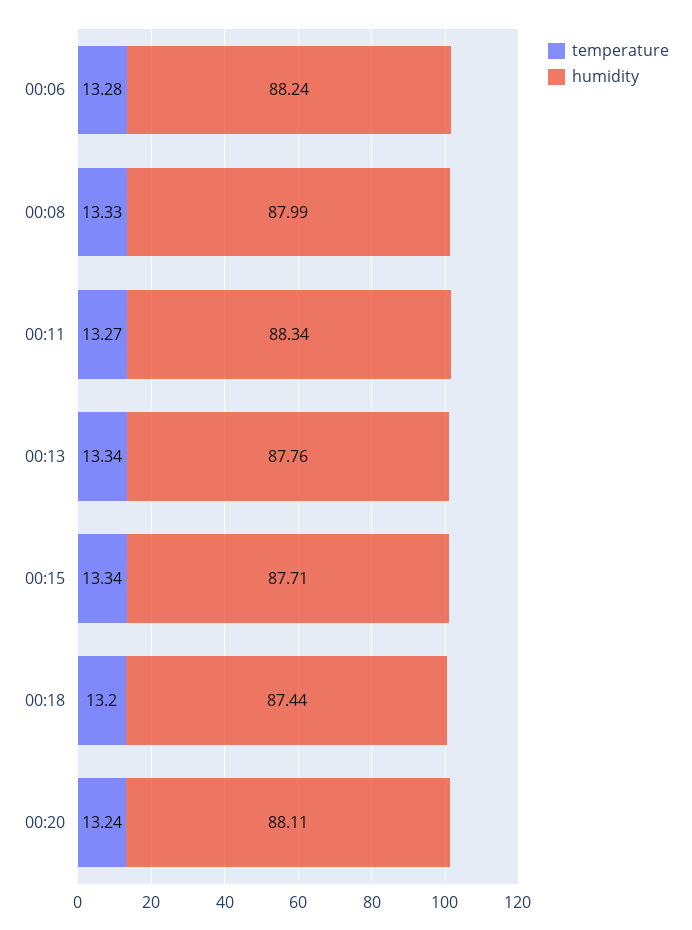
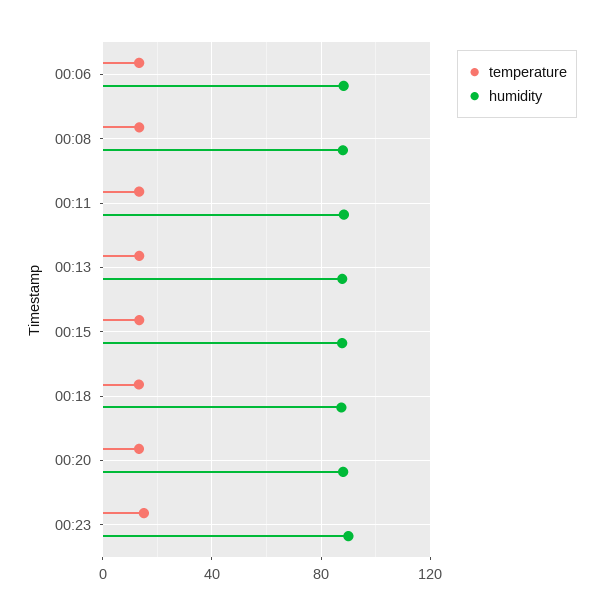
temperature, 00:23: none -> 15
humidity, 00:23: none -> 90

